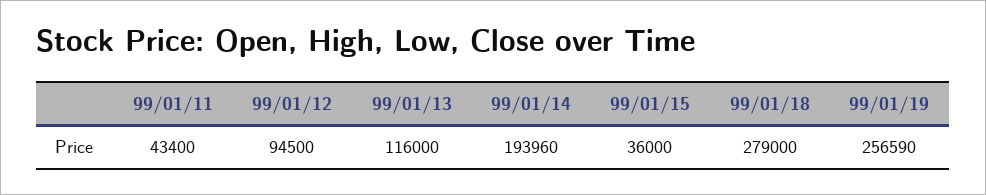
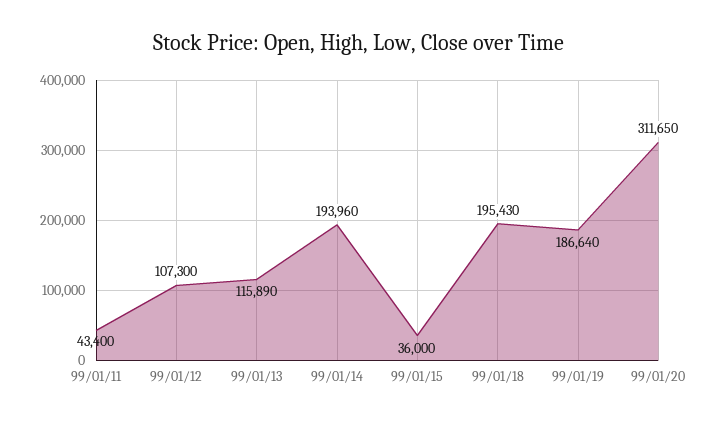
99/01/12: 94500 -> 107300
99/01/13: 116000 -> 115890
99/01/18: 279000 -> 195430
99/01/19: 256590 -> 186640
99/01/20: none -> 311650

